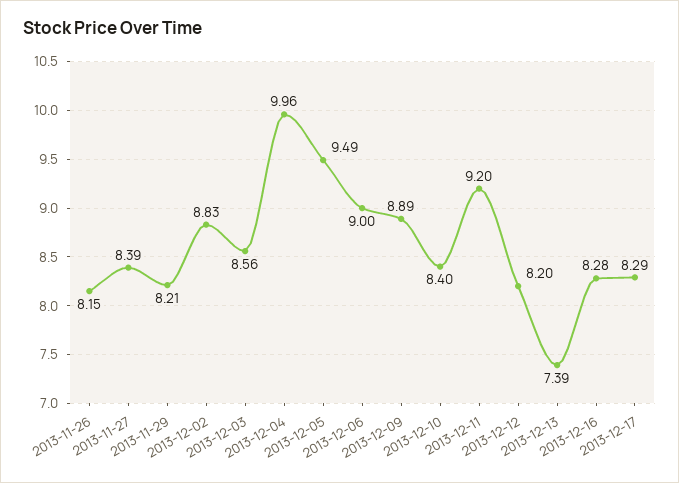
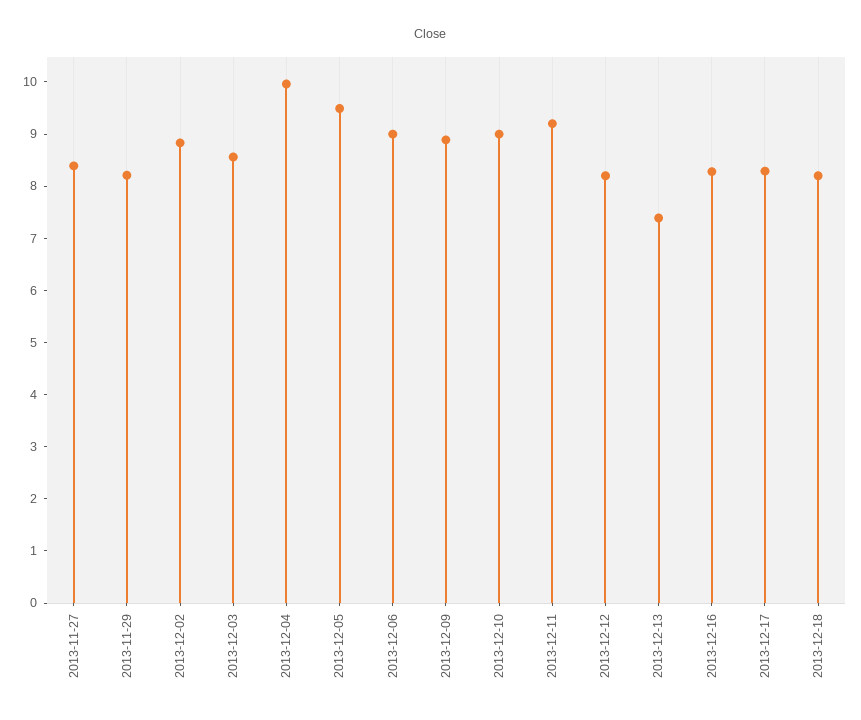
2013-11-26: 8.15 -> none
2013-12-10: 8.4 -> 9
2013-12-18: none -> 8.2

